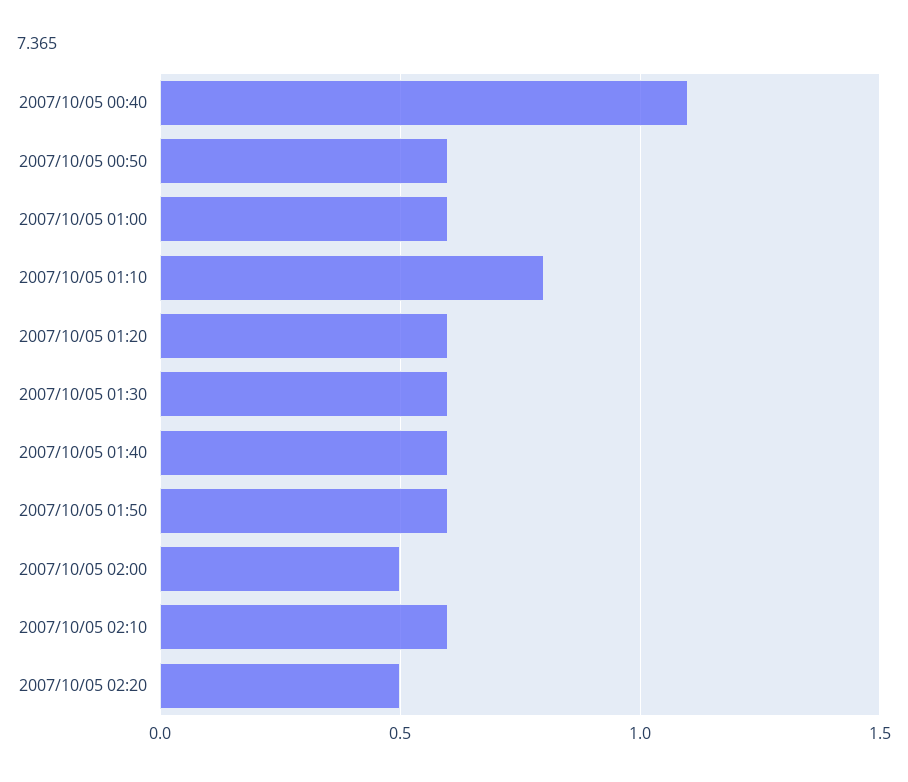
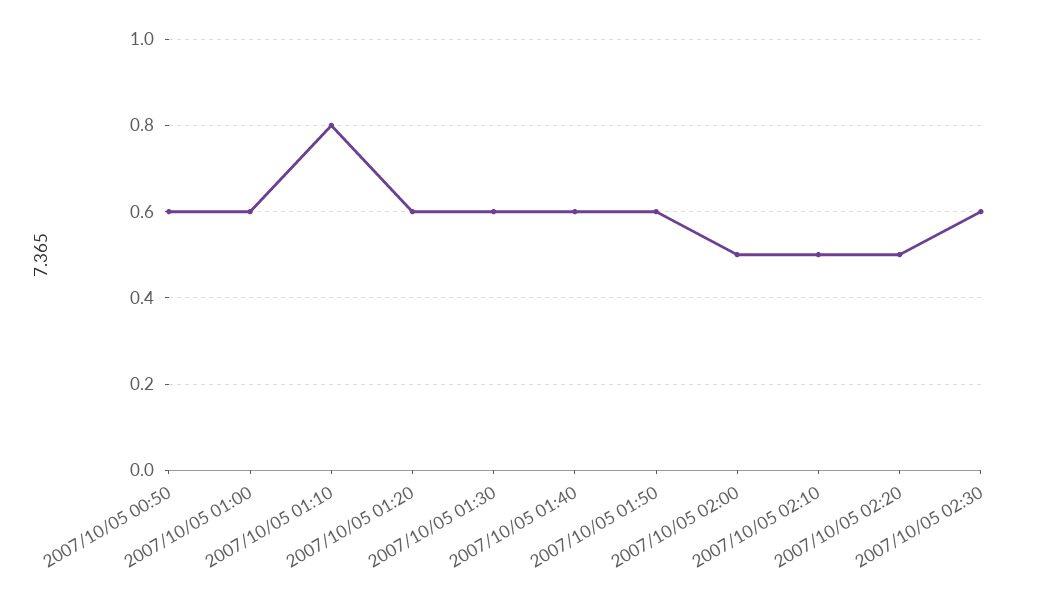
2007/10/05 00:40: 1.1 -> none
2007/10/05 02:10: 0.6 -> 0.5
2007/10/05 02:30: none -> 0.6

